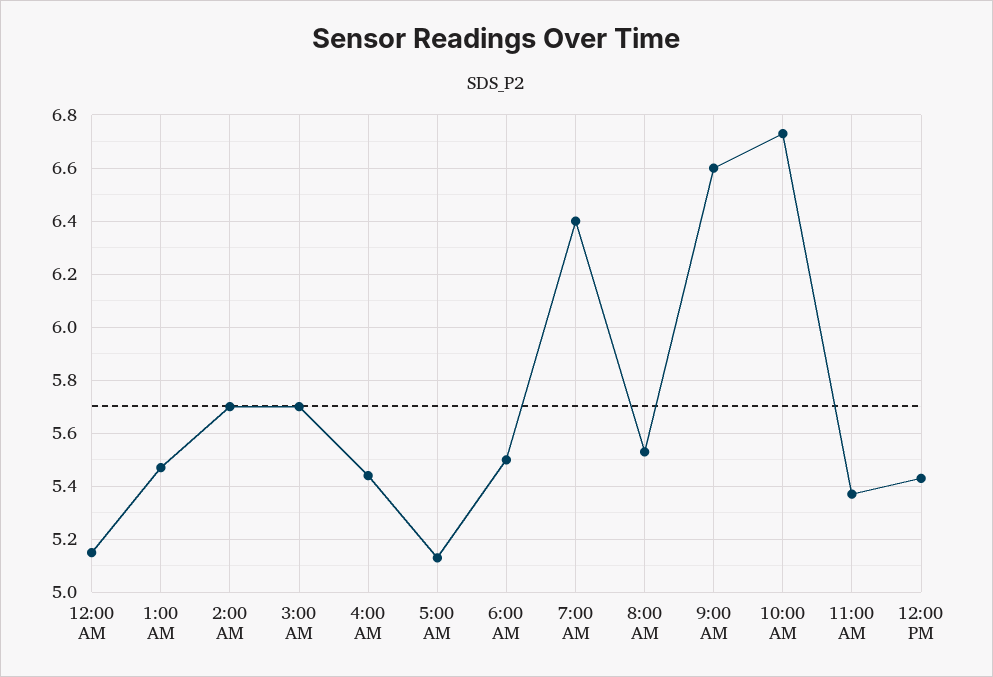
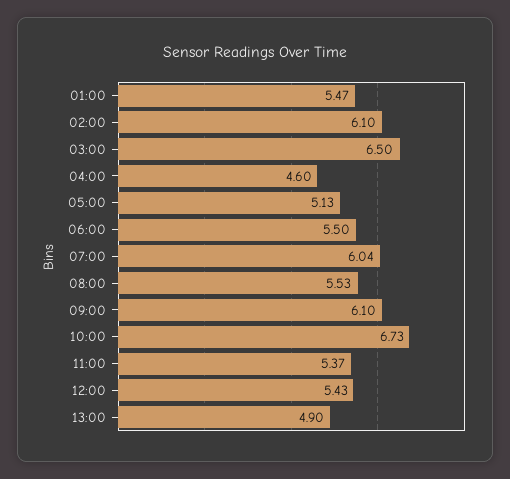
12:00 AM: 5.15 -> none
2:00 AM: 5.7 -> 6.1
3:00 AM: 5.7 -> 6.5
4:00 AM: 5.45 -> 4.6
7:00 AM: 6.4 -> 6.04
9:00 AM: 6.6 -> 6.1
13:00: none -> 4.9

